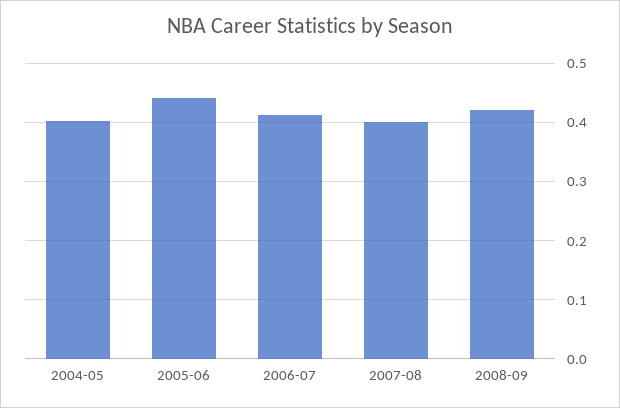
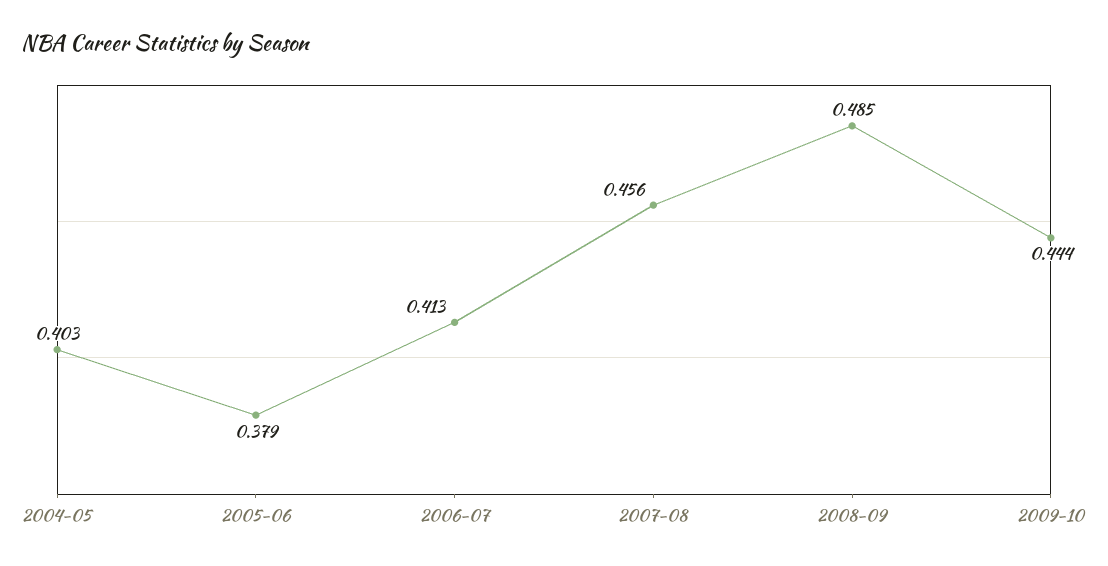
2005-06: 0.44 -> 0.379
2007-08: 0.4 -> 0.456
2008-09: 0.42 -> 0.485
2009-10: none -> 0.444

